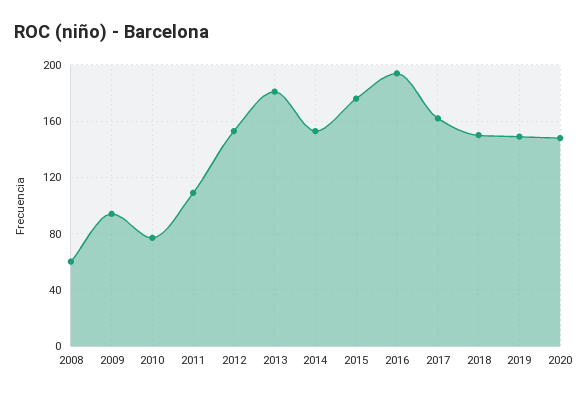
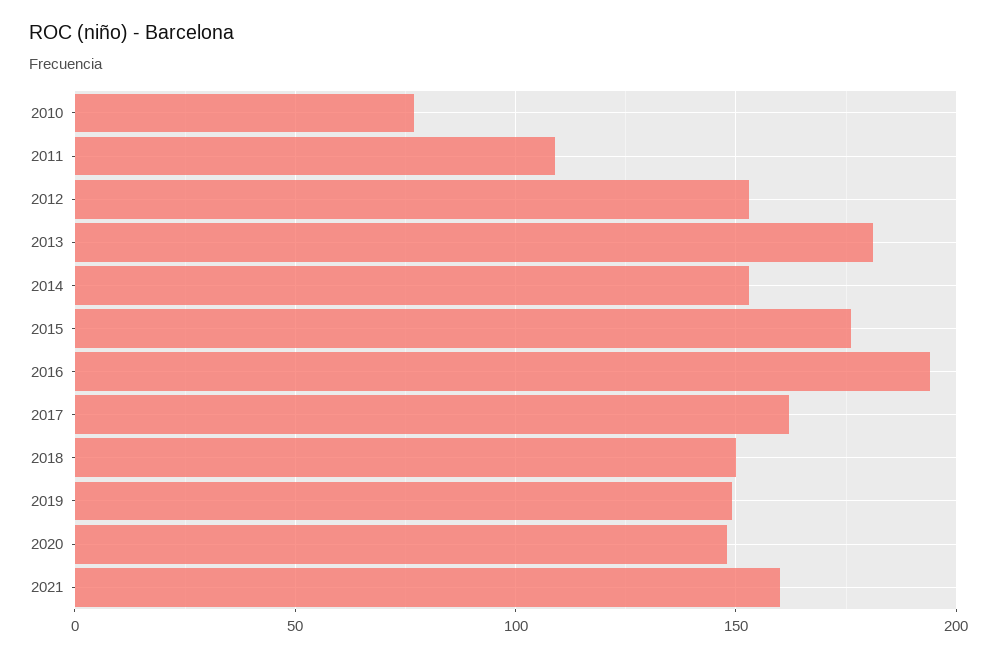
2008: 60 -> none
2009: 95 -> none
2021: none -> 160

